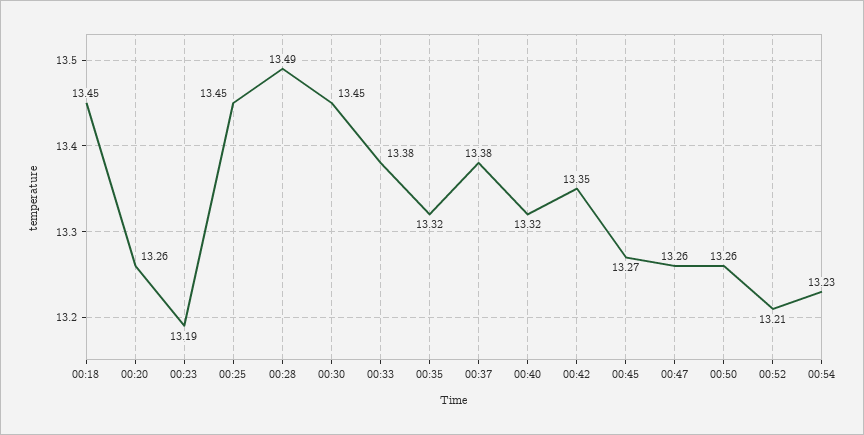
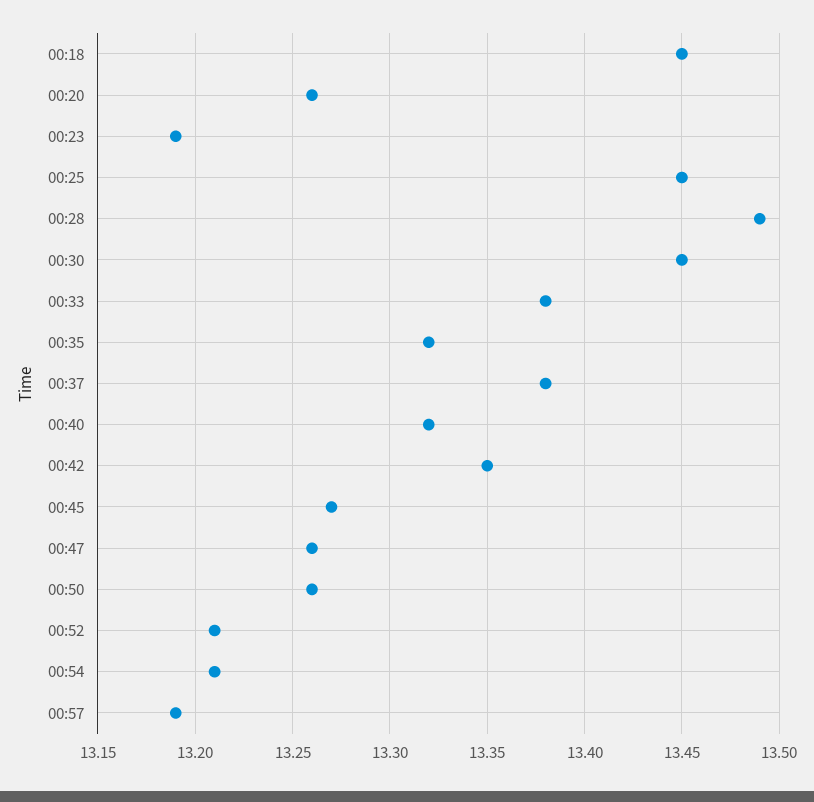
00:54: 13.23 -> 13.21
00:57: none -> 13.19

